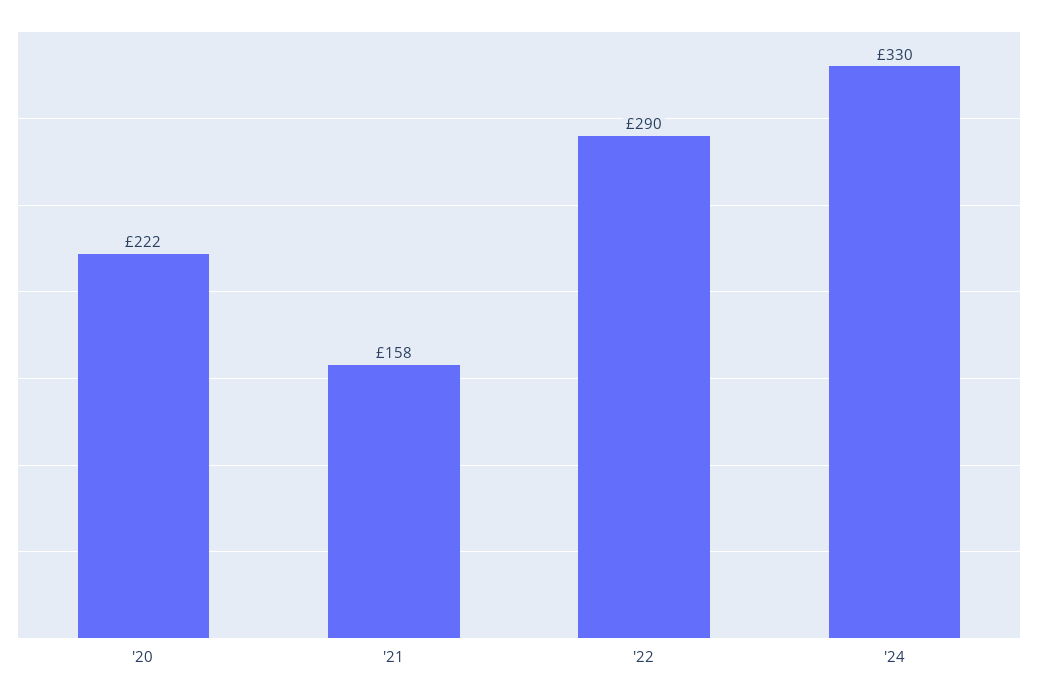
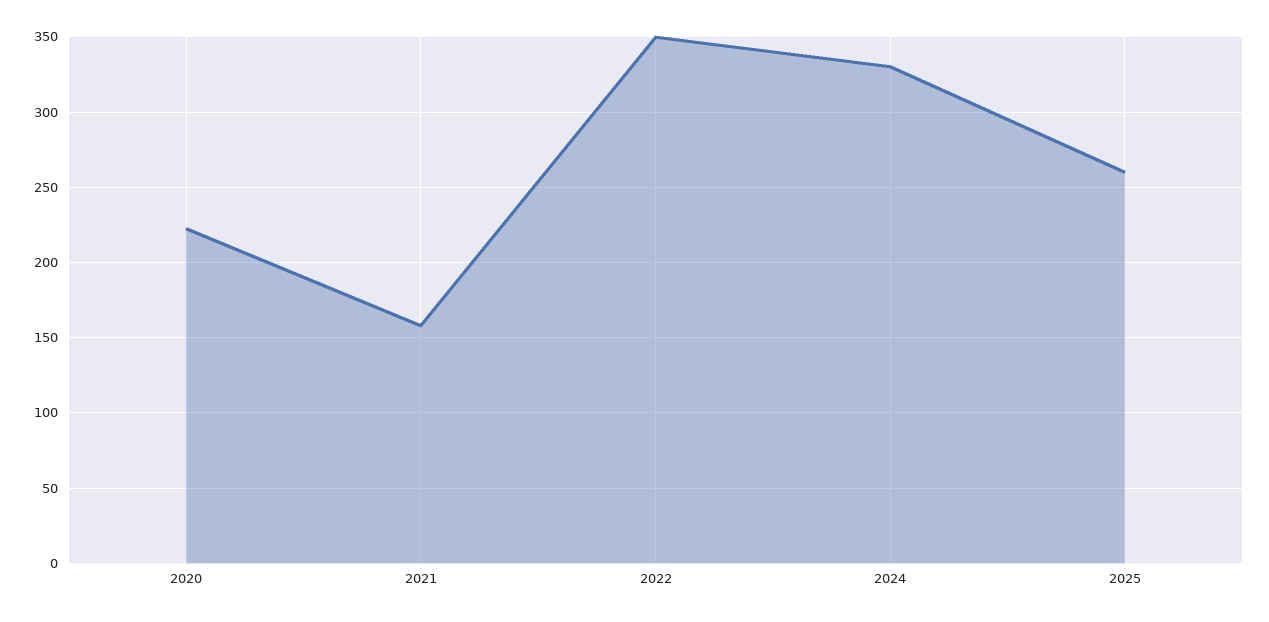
'22: 290 -> 350
2025: none -> 260

